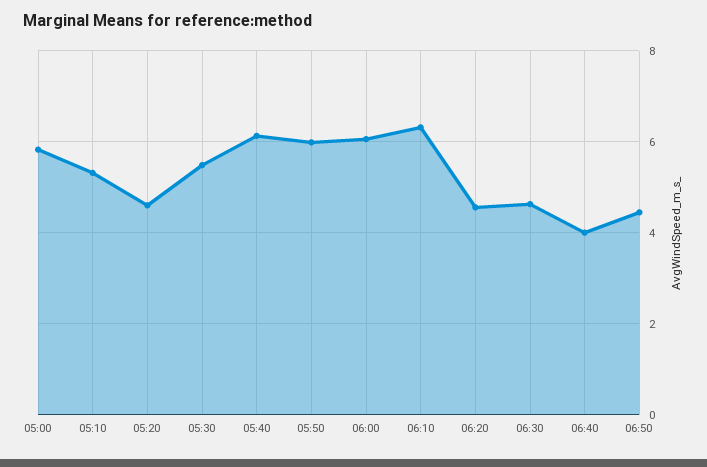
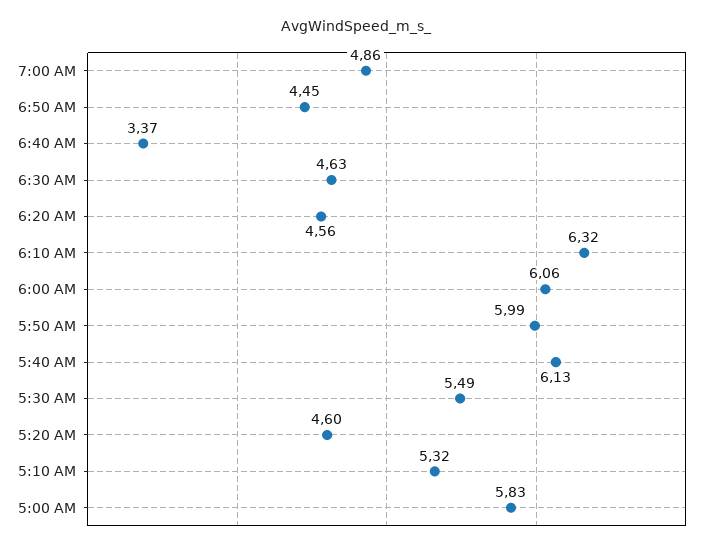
06:40: 4 -> 3.37
7:00 AM: none -> 4.86

